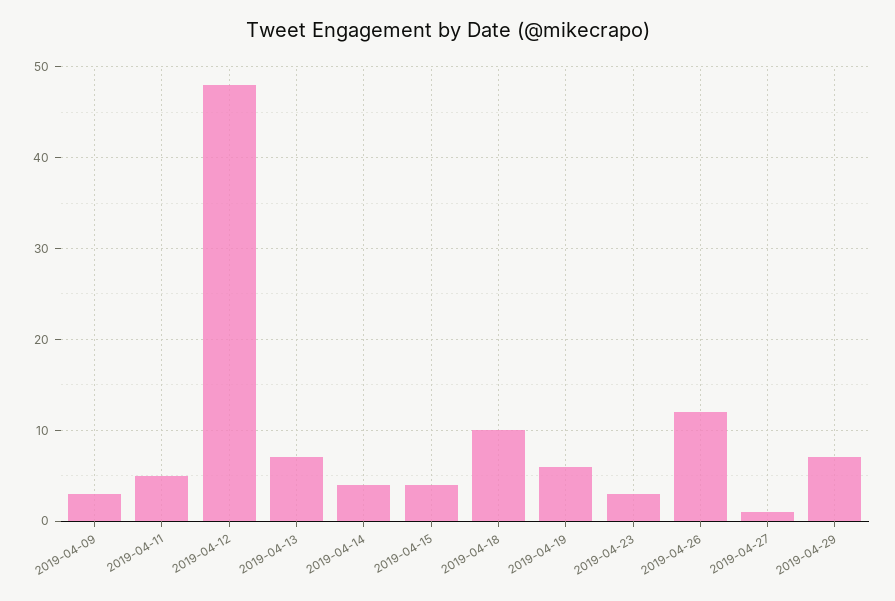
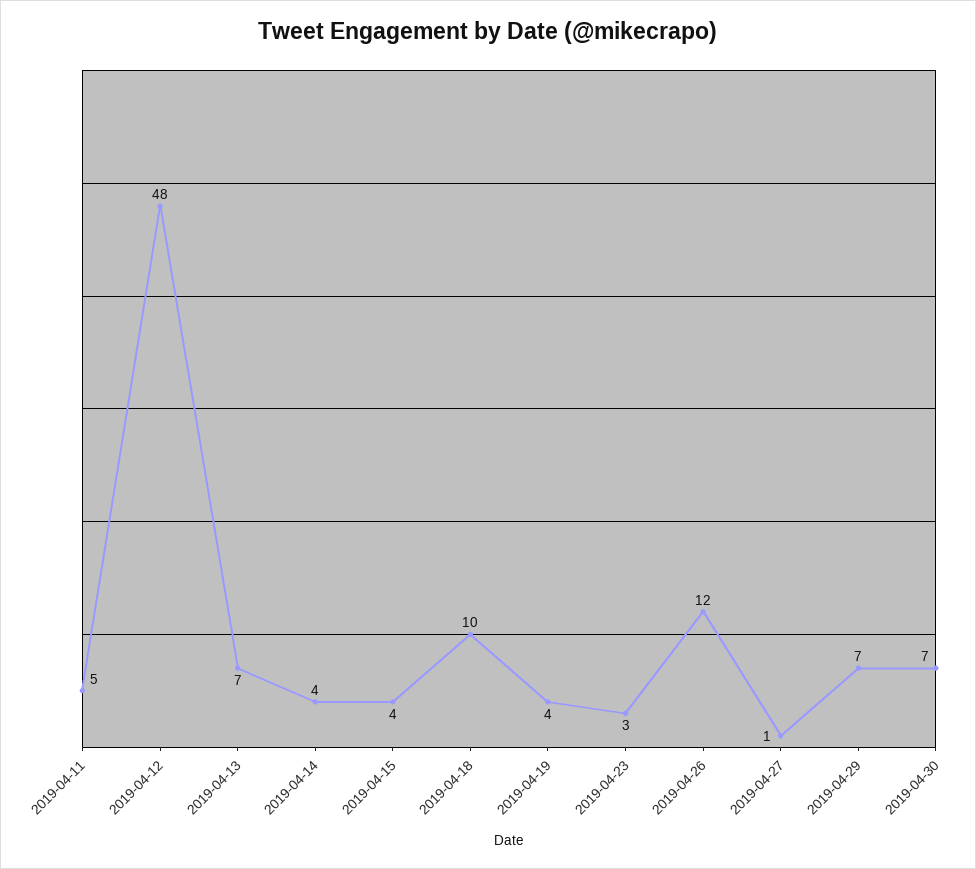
2019-04-09: 3 -> none
2019-04-19: 6 -> 4
2019-04-30: none -> 7

